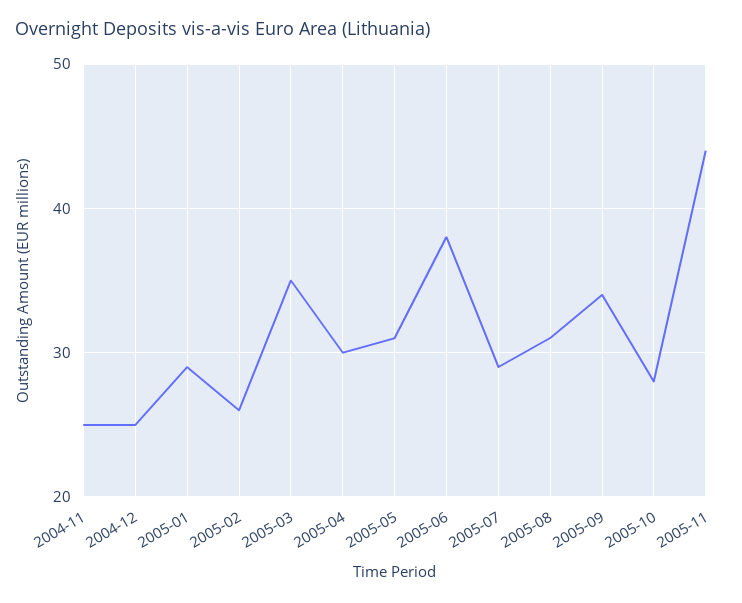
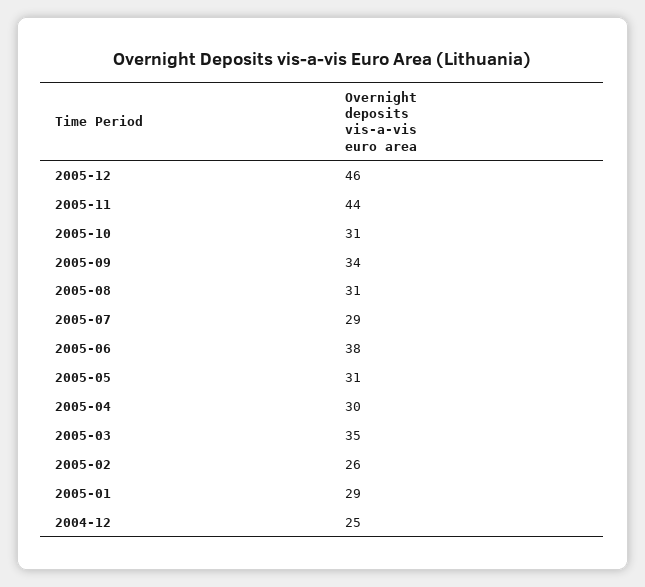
2004-11: 25 -> none
2005-10: 28 -> 31
2005-12: none -> 46

